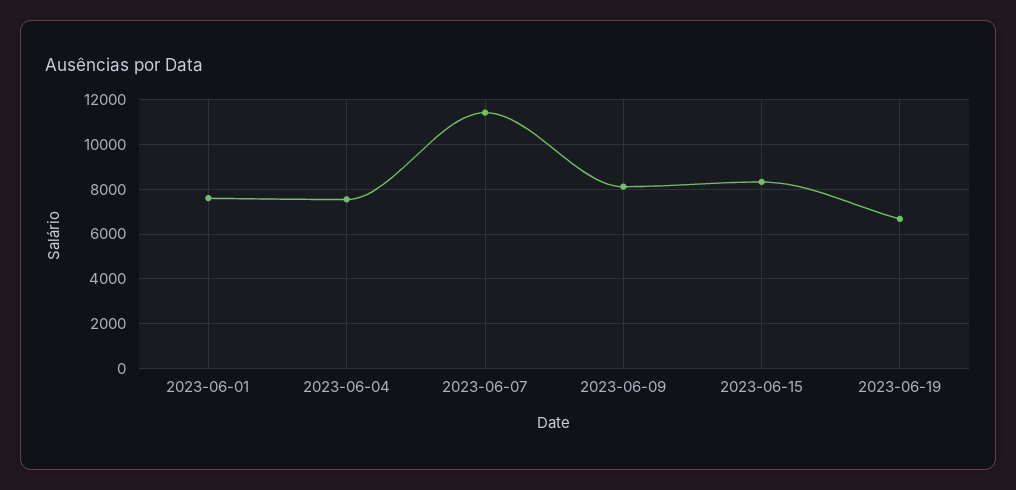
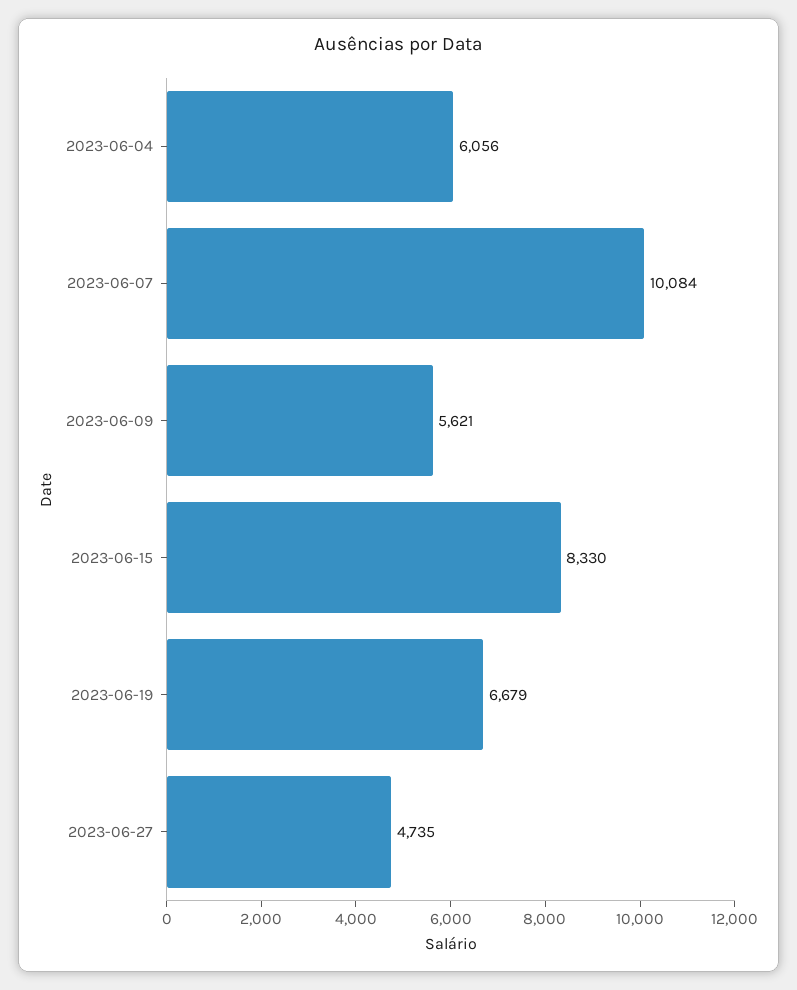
2023-06-01: 7500 -> none
2023-06-04: 7500 -> 6056
2023-06-07: 11500 -> 10084
2023-06-09: 8000 -> 5621
2023-06-27: none -> 4735

